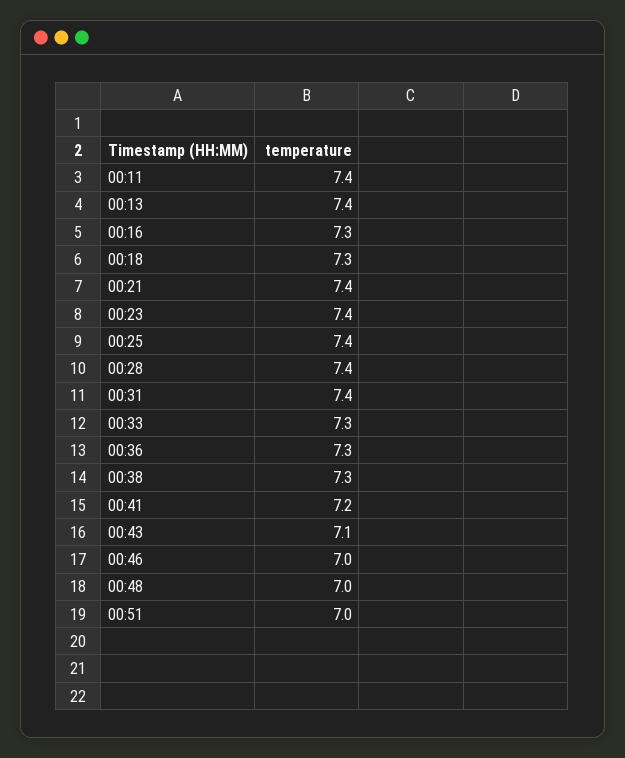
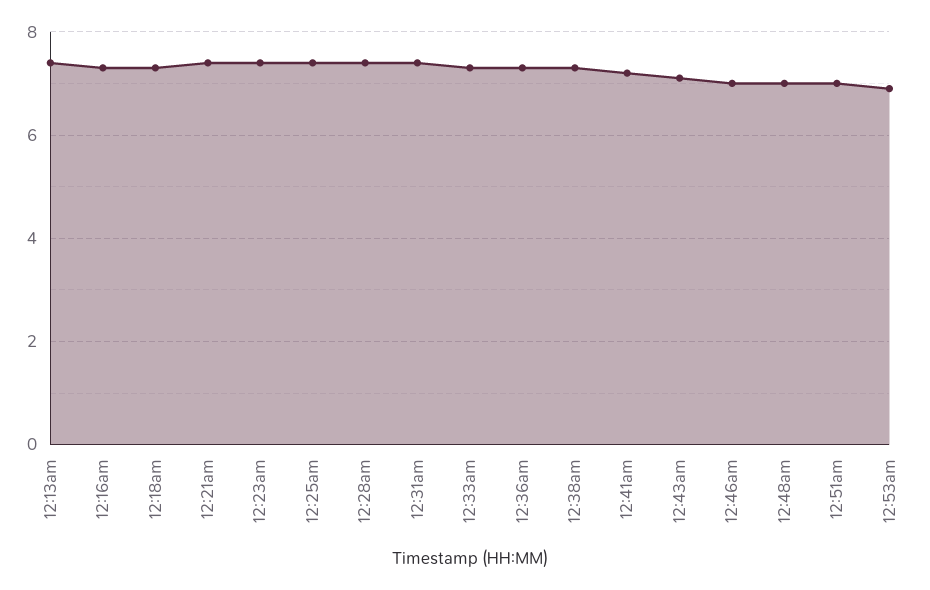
00:11: 7.4 -> none
12:53am: none -> 7

